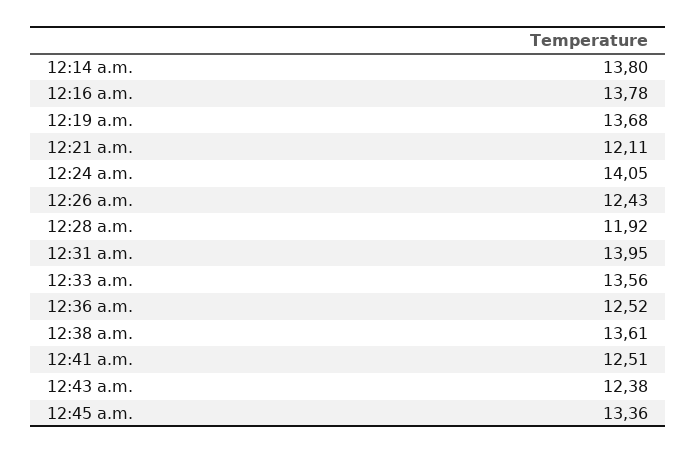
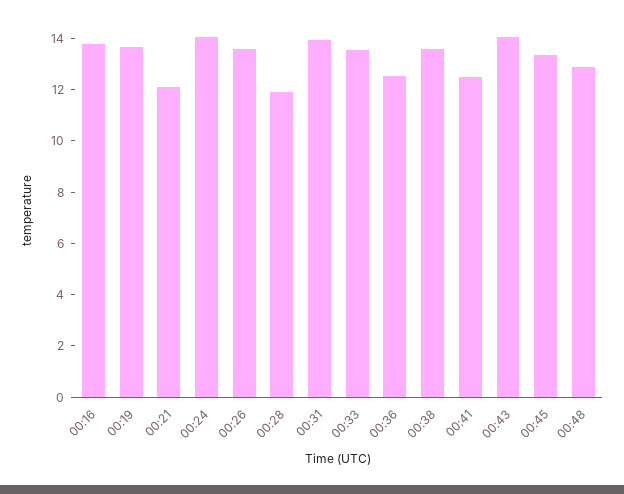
12:14 a.m.: 13.8 -> none
12:26 a.m.: 12.43 -> 13.5
12:43 a.m.: 12.38 -> 14
00:48: none -> 13

